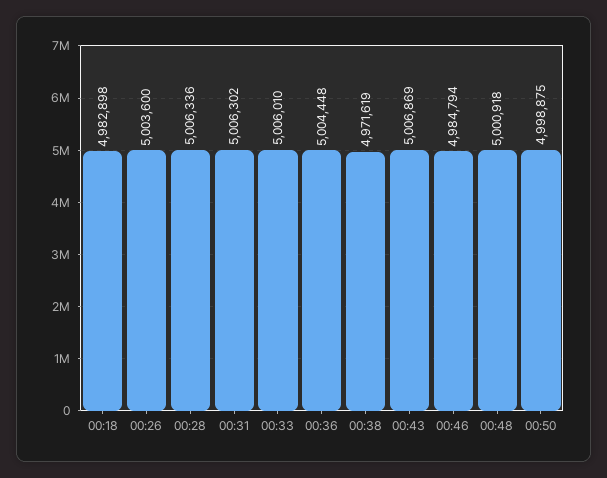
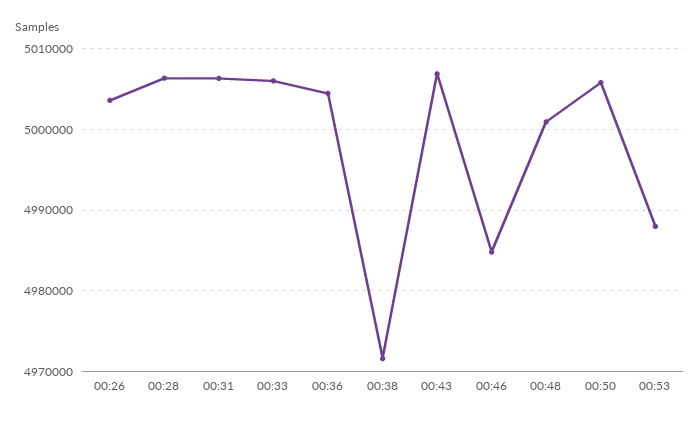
00:18: 4982898 -> none
00:50: 4998875 -> 5006000
00:53: none -> 4988000

